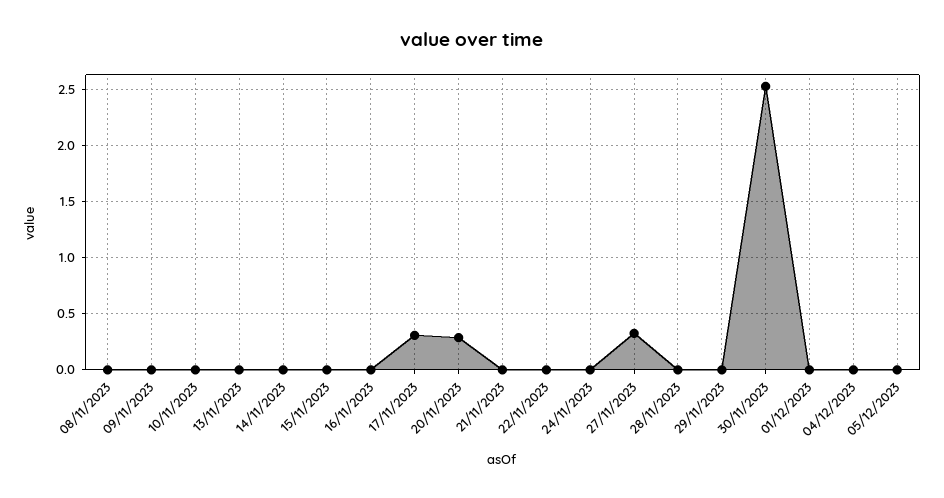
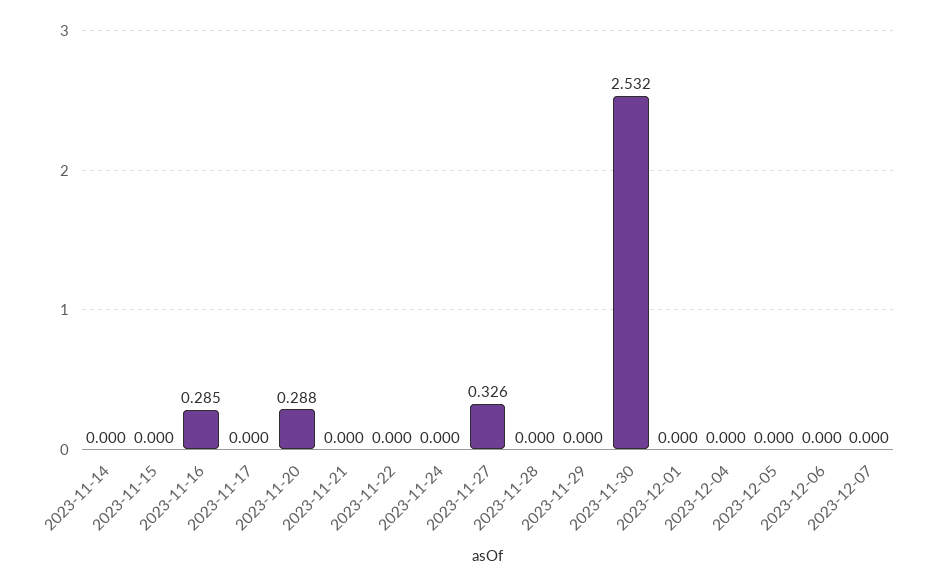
08/11/2023: 0 -> none
09/11/2023: 0 -> none
10/11/2023: 0 -> none
13/11/2023: 0 -> none
16/11/2023: 0 -> 0.285
17/11/2023: 0.3 -> 0
2023-12-06: none -> 0
2023-12-07: none -> 0

